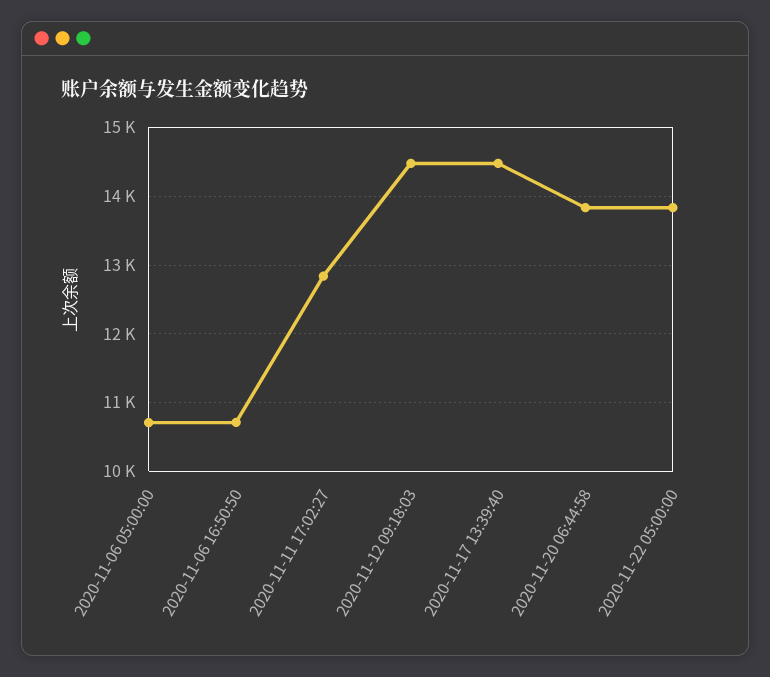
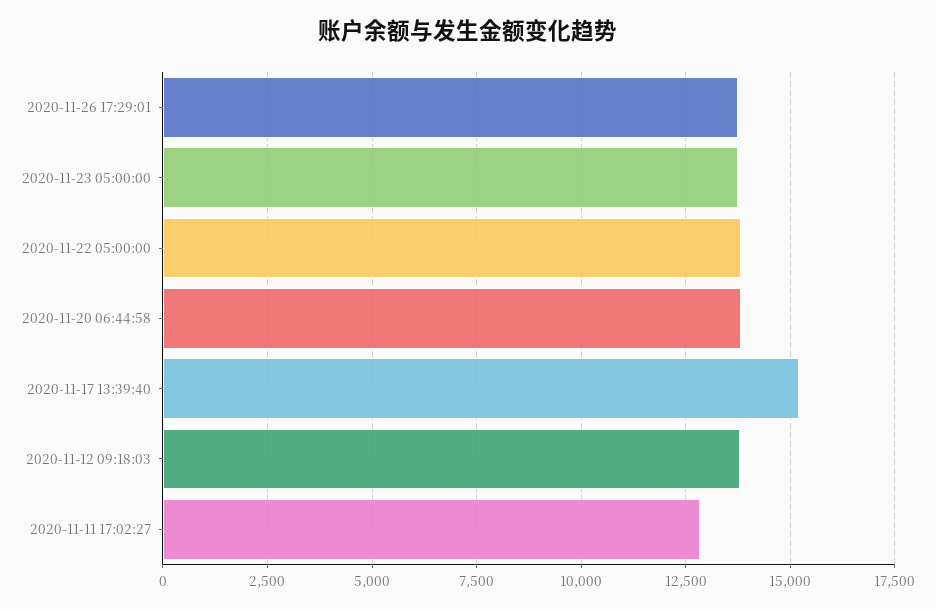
2020-11-06 05:00:00: 10700 -> none
2020-11-06 16:50:50: 10700 -> none
2020-11-12 09:18:03: 14500 -> 13750
2020-11-17 13:39:40: 14500 -> 15250
2020-11-26 17:29:01: none -> 13750
2020-11-23 05:00:00: none -> 13750

